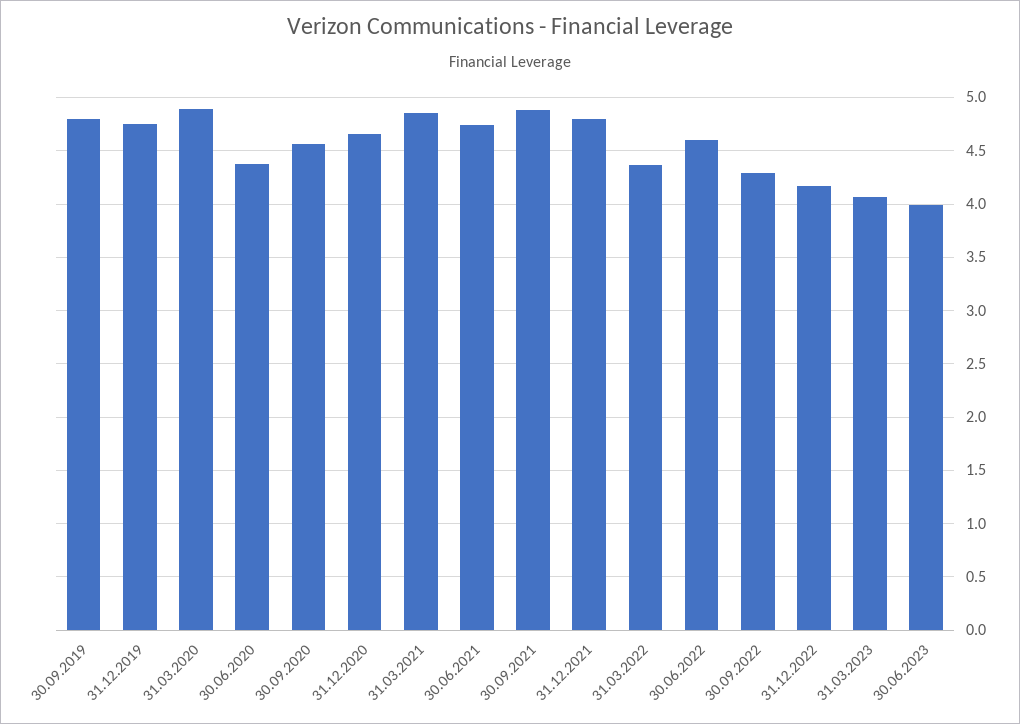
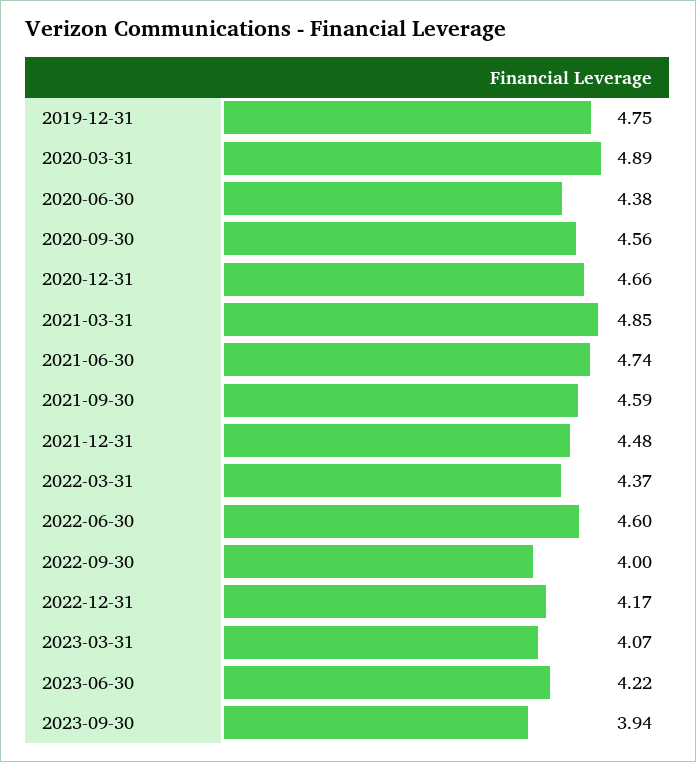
30.09.2019: 4.8 -> none
30.09.2021: 4.9 -> 4.59
31.12.2021: 4.8 -> 4.48
30.09.2022: 4.3 -> 4
30.06.2023: 4 -> 4.22
2023-09-30: none -> 3.94

